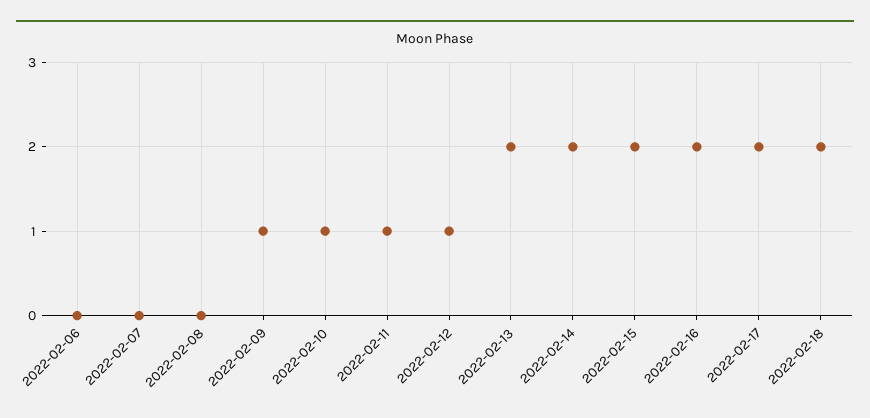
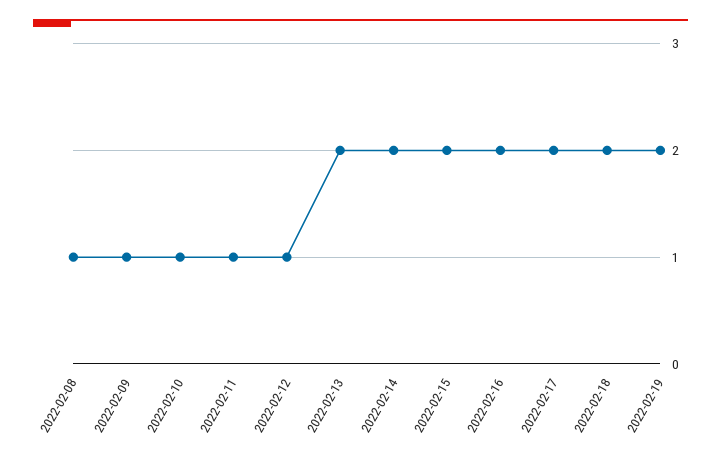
2022-02-06: 0 -> none
2022-02-07: 0 -> none
2022-02-08: 0 -> 1
2022-02-19: none -> 2

